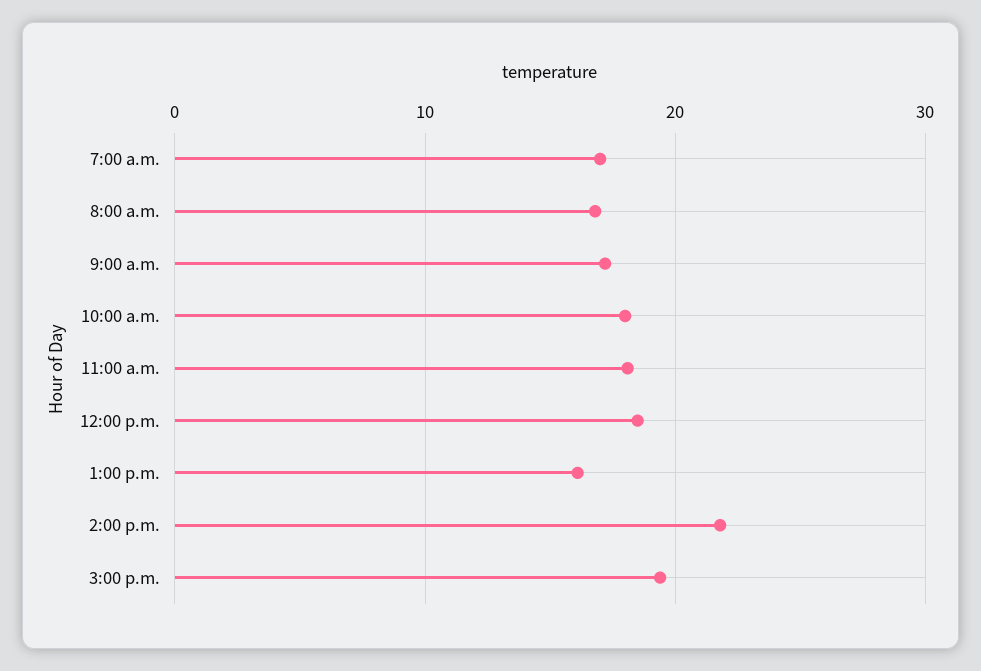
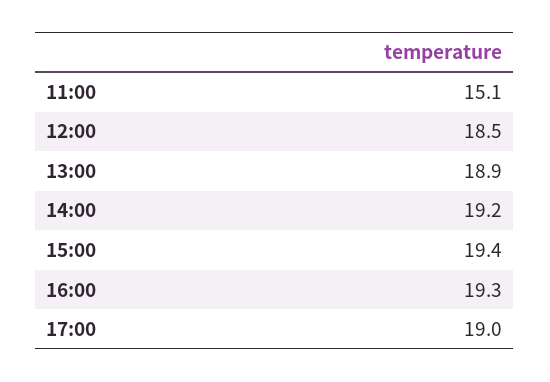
7:00 a.m.: 17 -> none
8:00 a.m.: 17 -> none
9:00 a.m.: 17 -> none
10:00 a.m.: 18 -> none
11:00 a.m.: 18 -> 15.1
1:00 p.m.: 16 -> 18.9
2:00 p.m.: 22 -> 19.2
16:00: none -> 19.3
17:00: none -> 19

